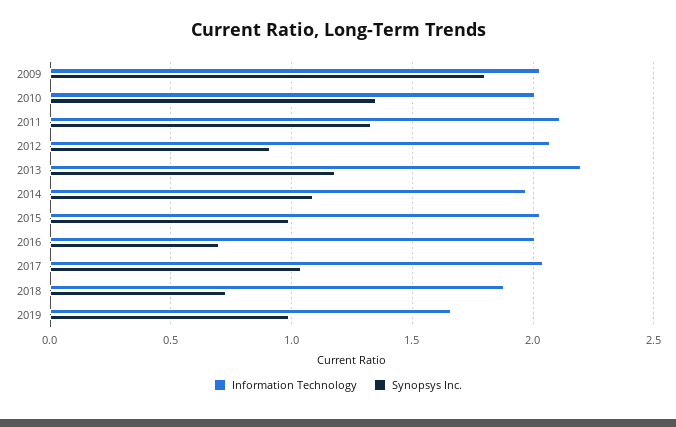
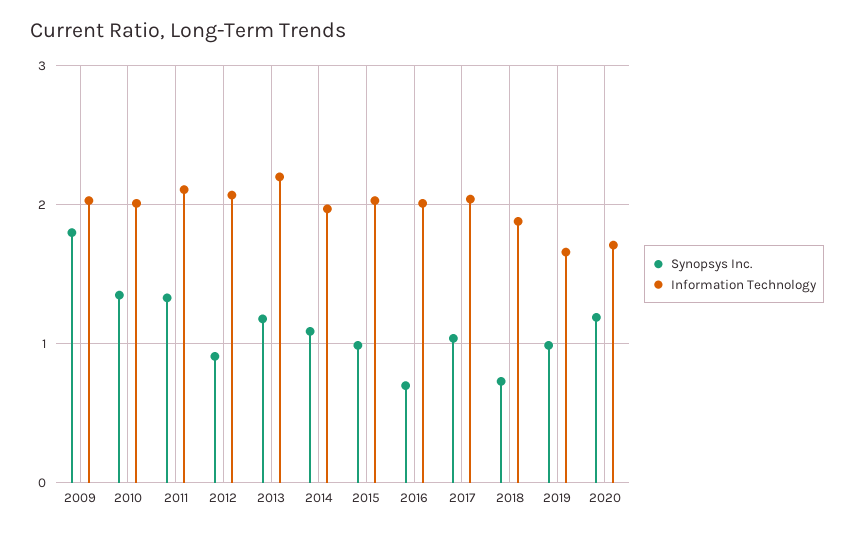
Synopsys Inc., 2020: none -> 1.2
Information Technology, 2020: none -> 1.7

